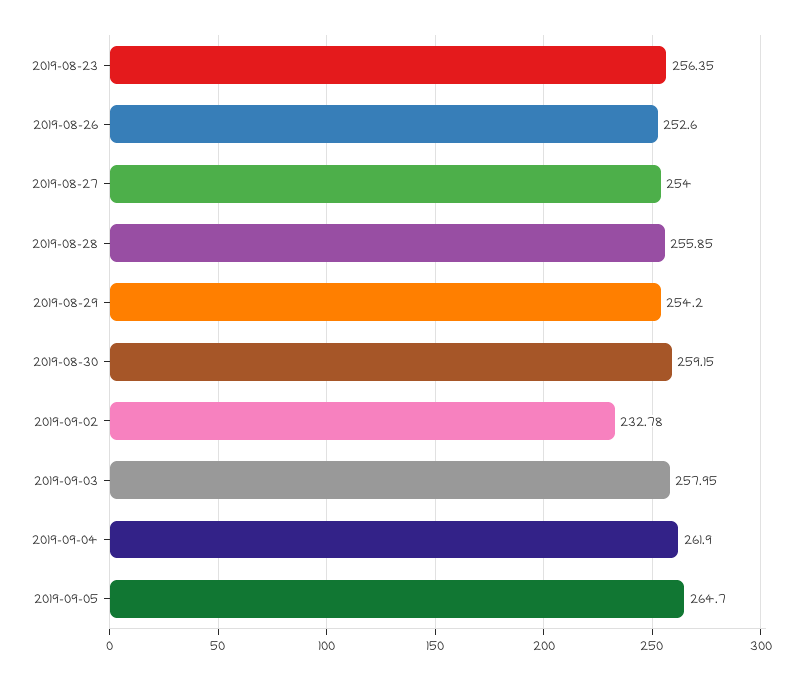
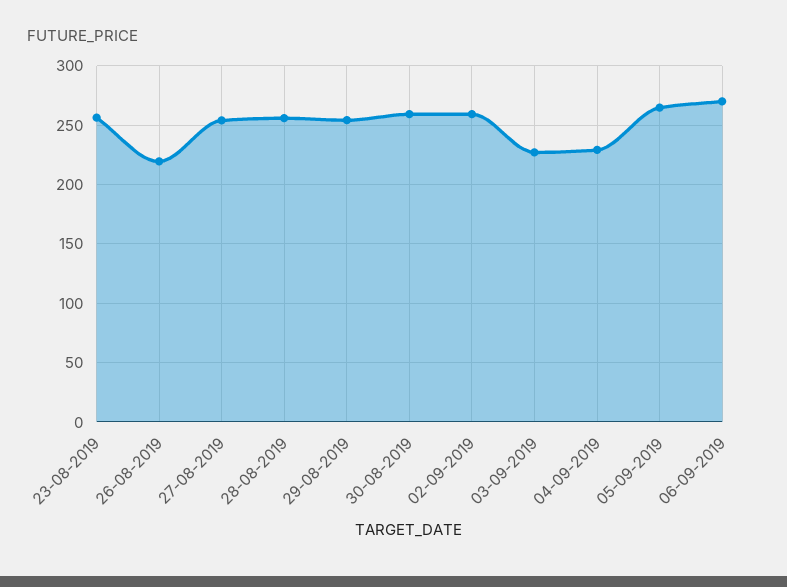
2019-08-26: 252.6 -> 220
2019-09-02: 232.78 -> 260
2019-09-03: 257.95 -> 230
2019-09-04: 261.9 -> 230
06-09-2019: none -> 270

